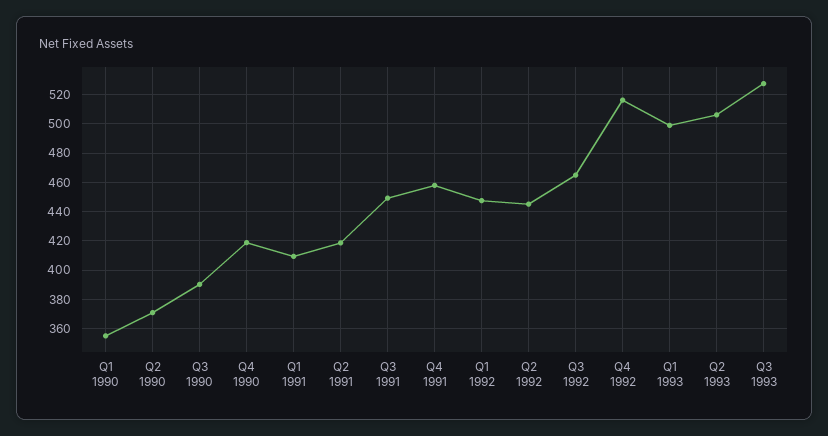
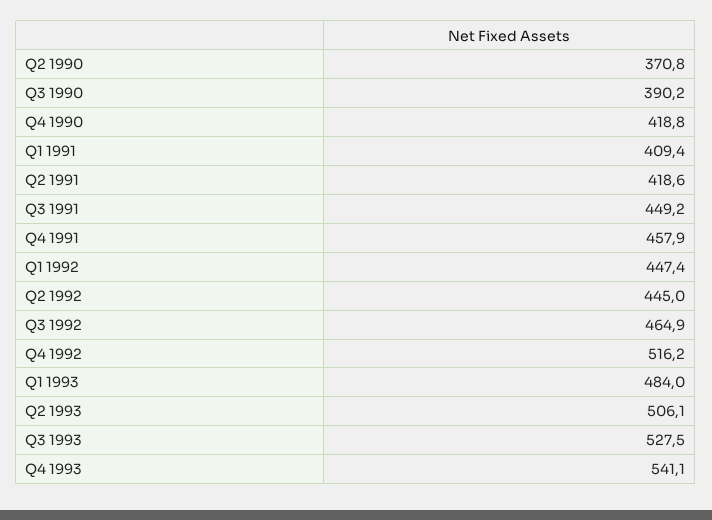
Q1 1990: 355 -> none
Q1 1993: 500 -> 484
Q4 1993: none -> 541.1

